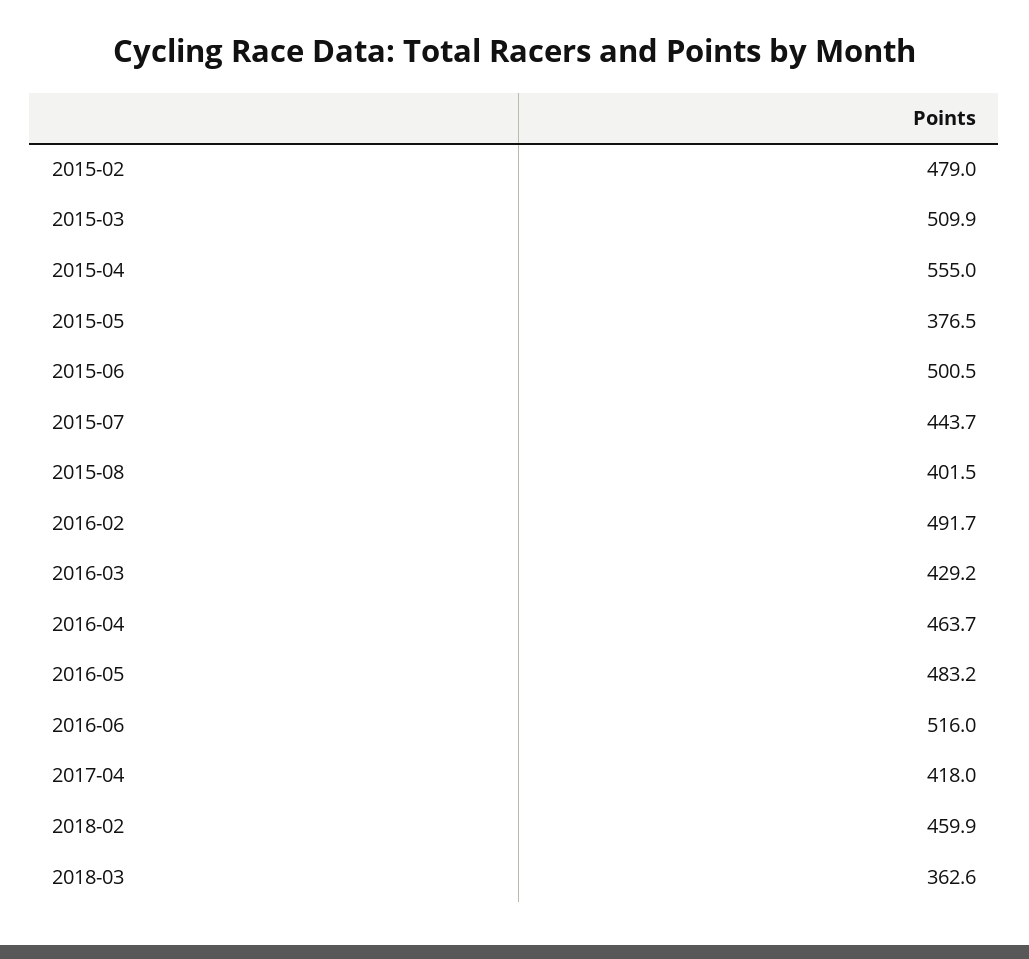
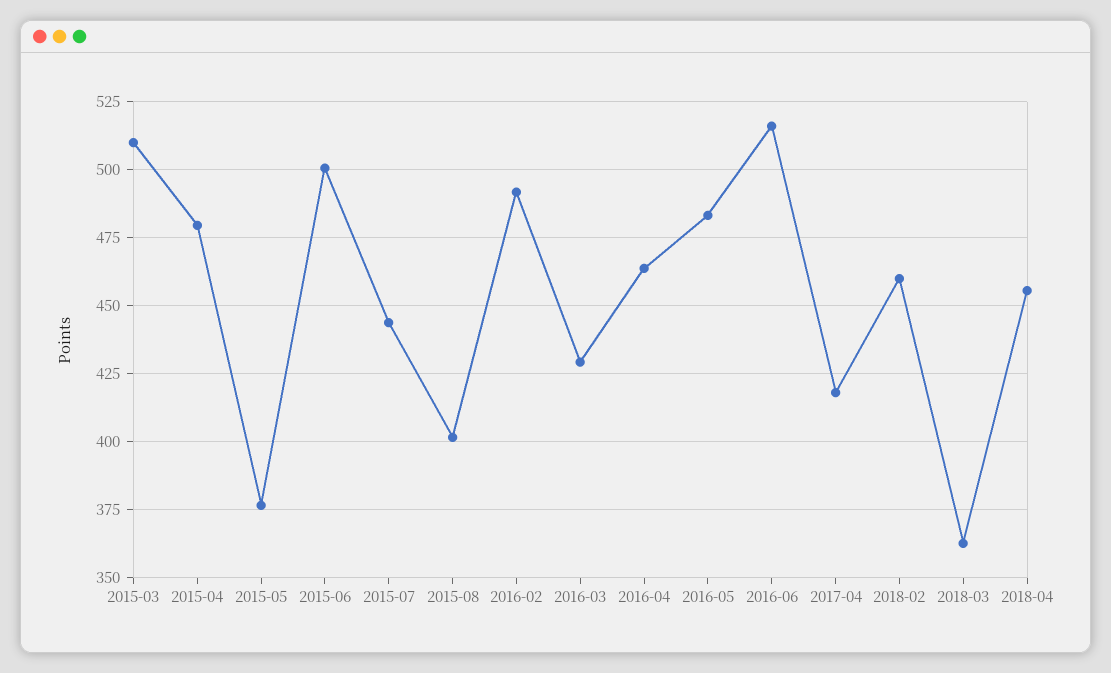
2015-02: 479 -> none
2015-04: 555 -> 480
2018-04: none -> 455

